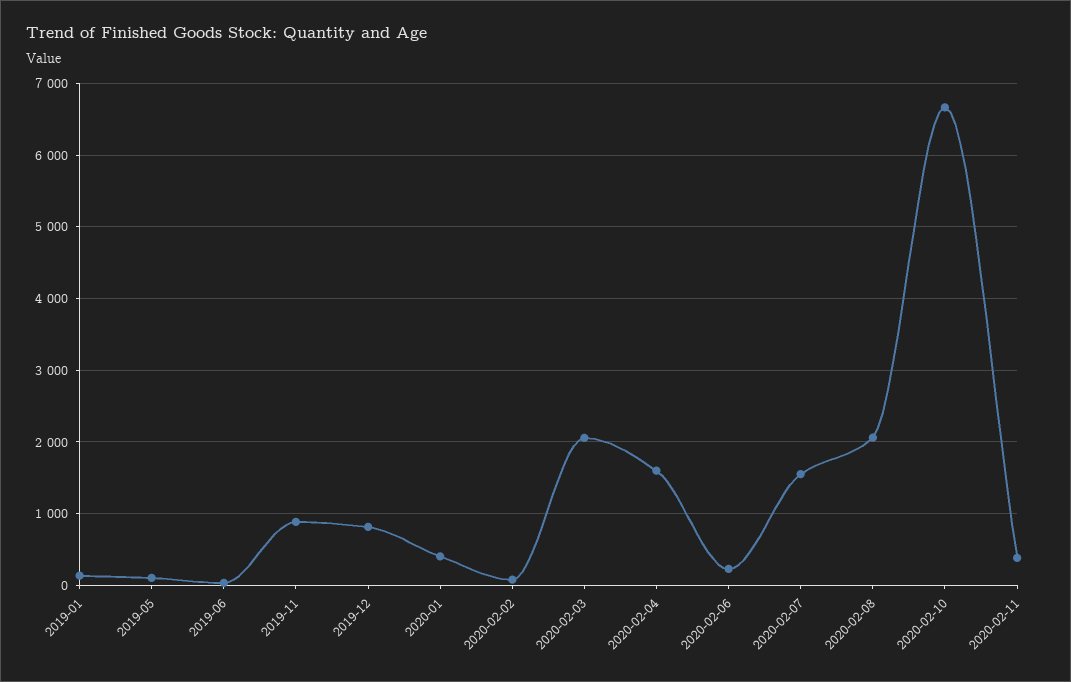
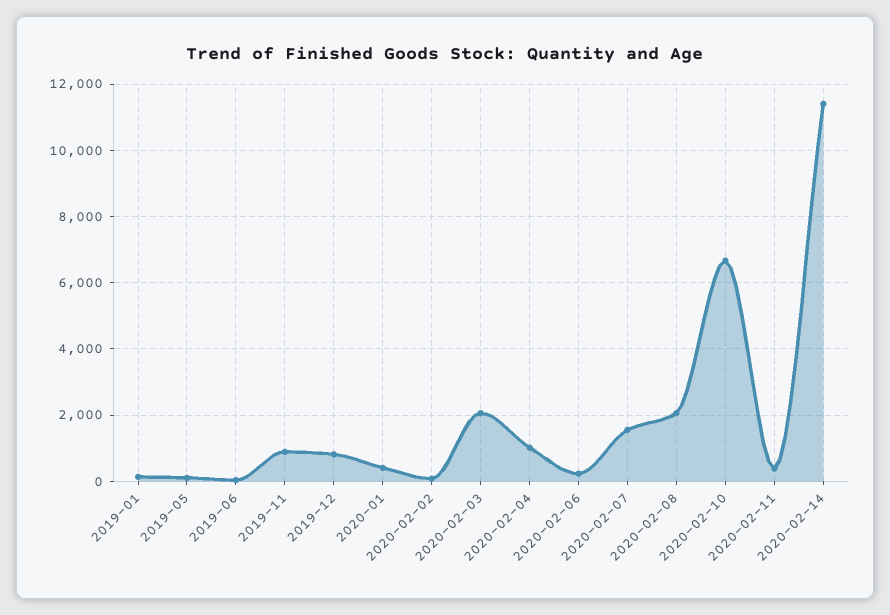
2020-02-04: 1600 -> 1000
2020-02-14: none -> 11400

